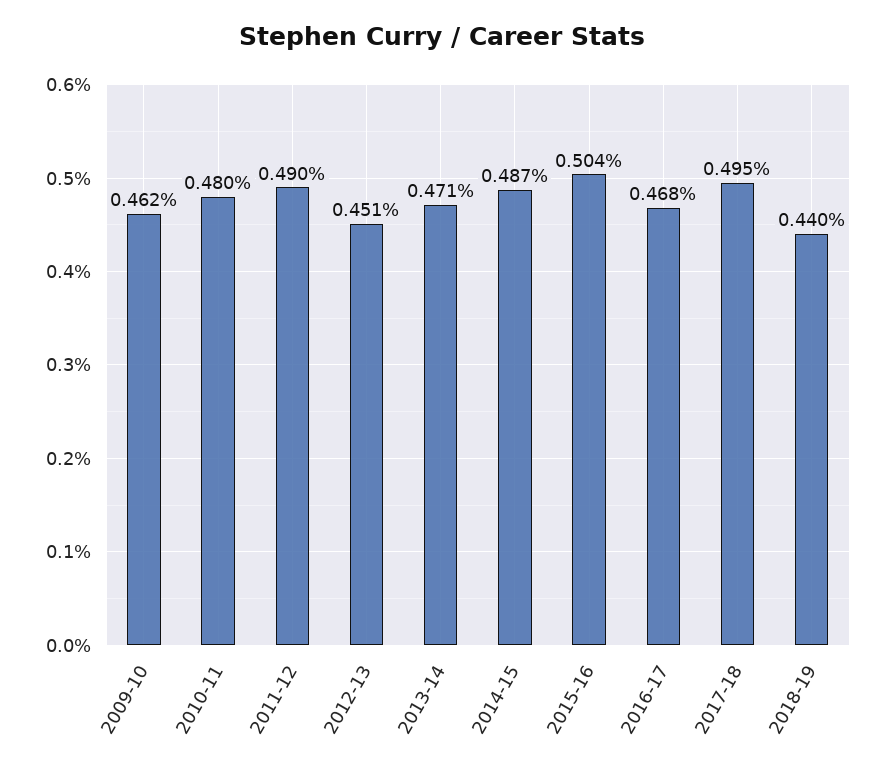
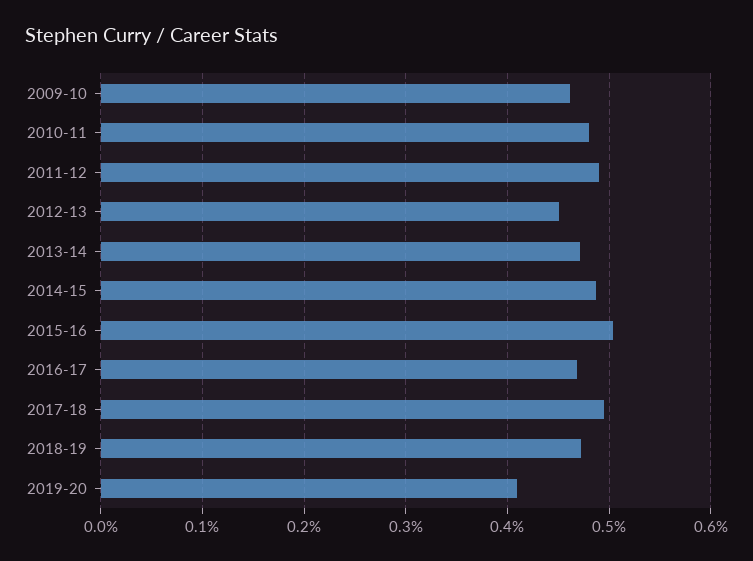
2018-19: 0.44 -> 0.47
2019-20: none -> 0.41

